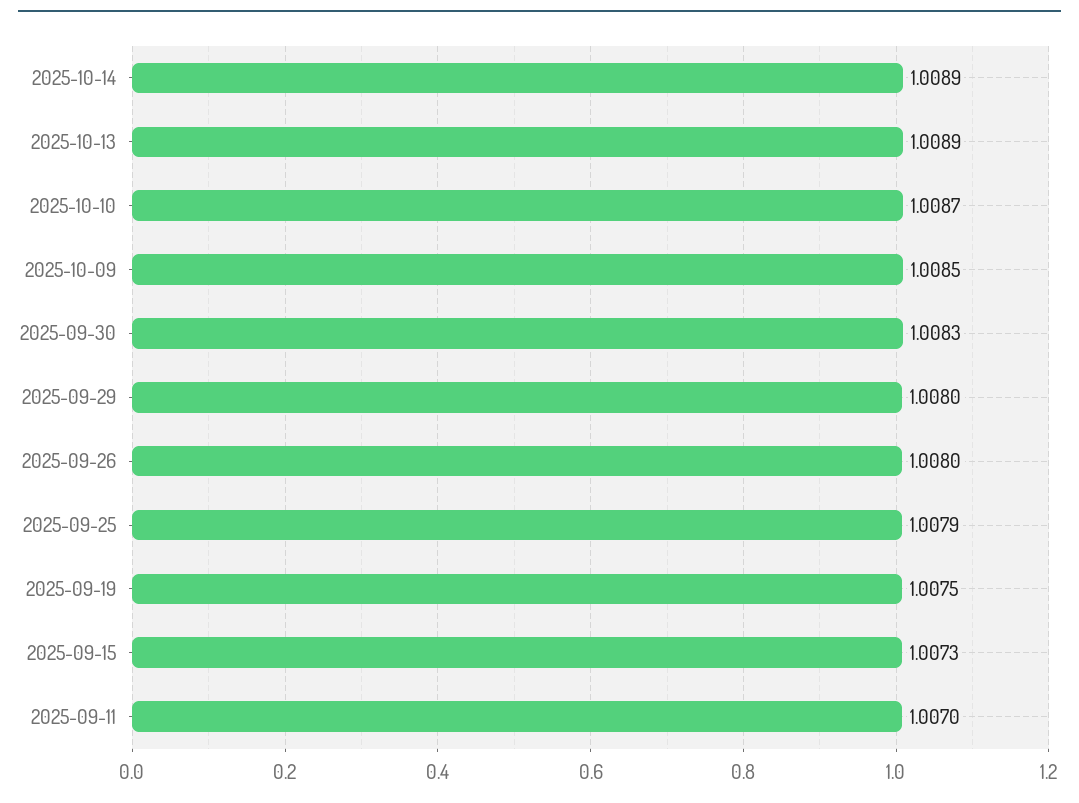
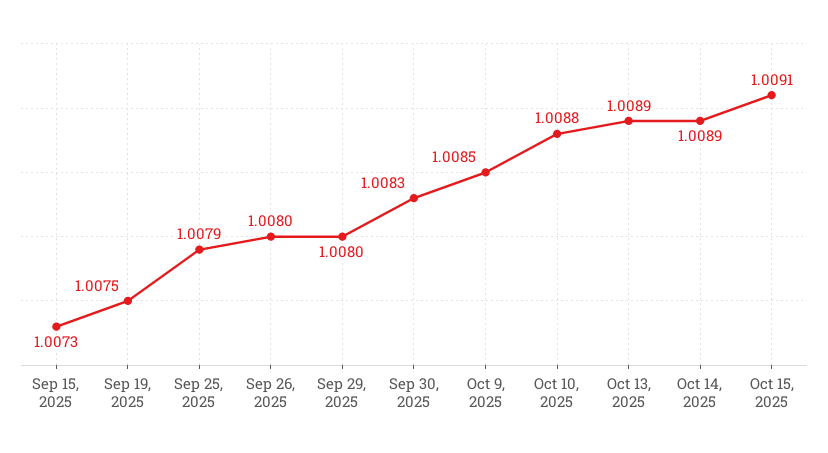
2025-10-10: 1.0087 -> 1.0088
2025-09-11: 1.007 -> none
Oct 15, 2025: none -> 1.0091

